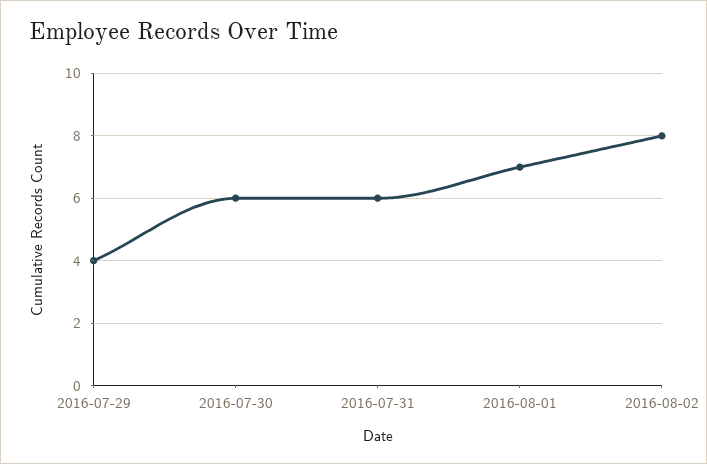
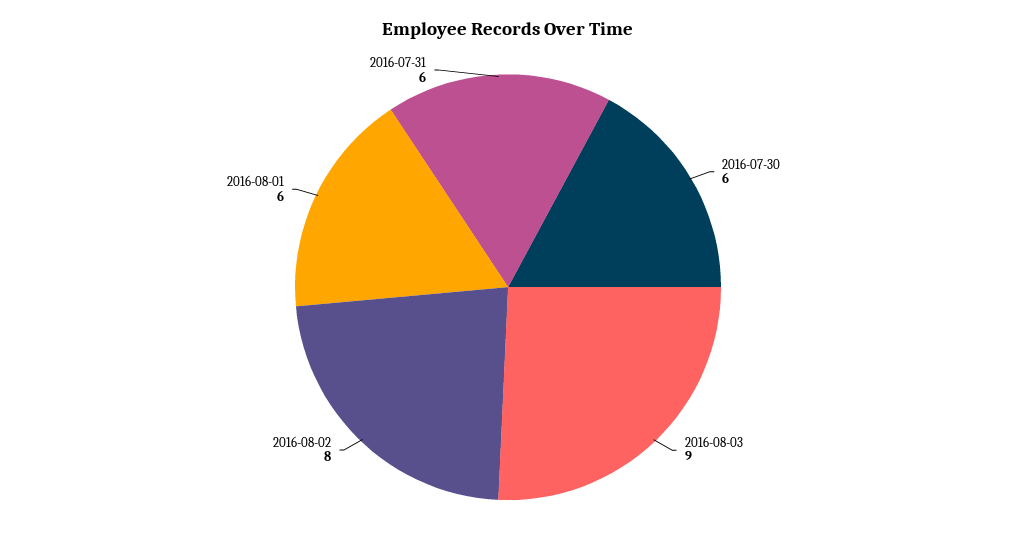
2016-07-29: 4 -> none
2016-08-01: 7 -> 6
2016-08-03: none -> 9

